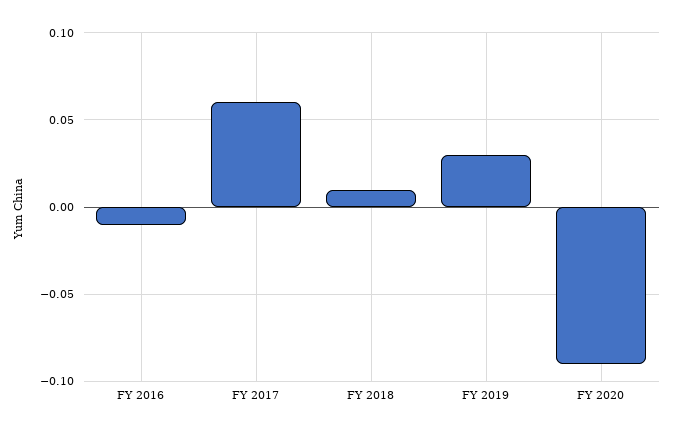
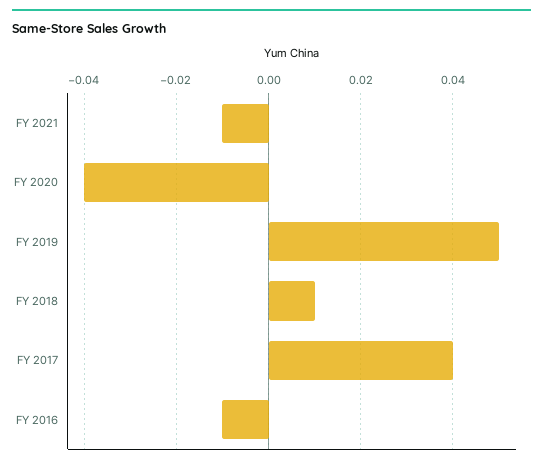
FY 2017: 0.06 -> 0.04
FY 2019: 0.03 -> 0.05
FY 2020: -0.09 -> -0.04
FY 2021: none -> -0.01

